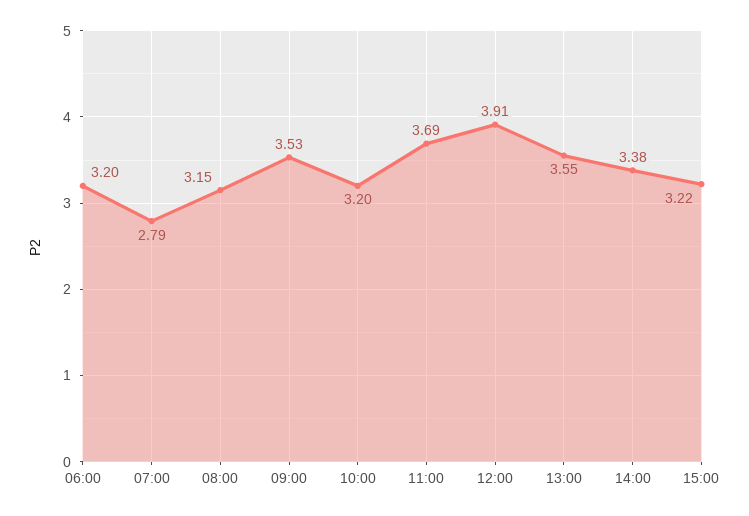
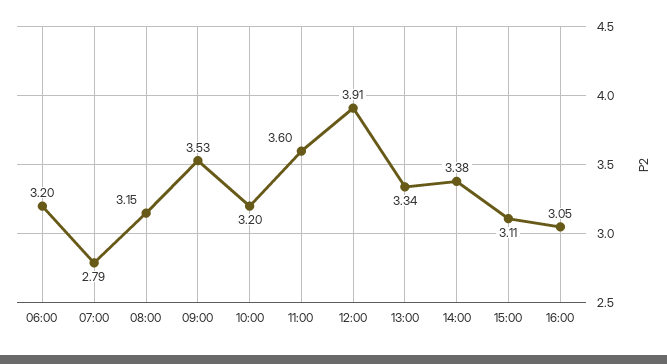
11:00: 3.69 -> 3.6
13:00: 3.55 -> 3.34
15:00: 3.22 -> 3.11
16:00: none -> 3.05

